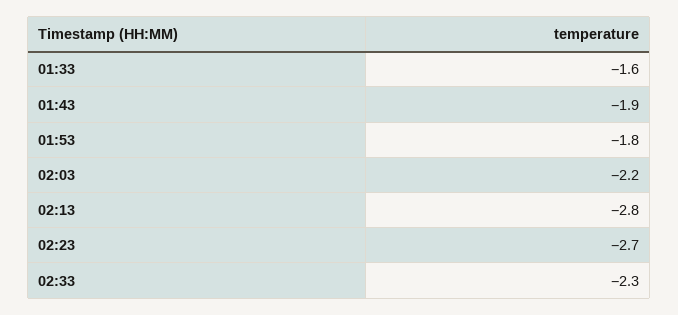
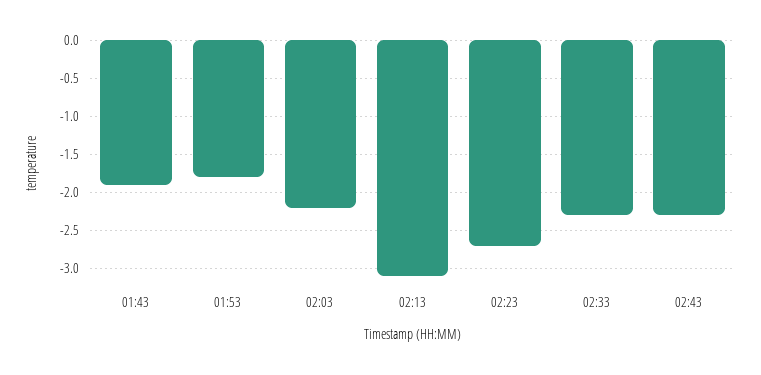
01:33: -1.6 -> none
02:13: -2.8 -> -3.1
02:43: none -> -2.3

